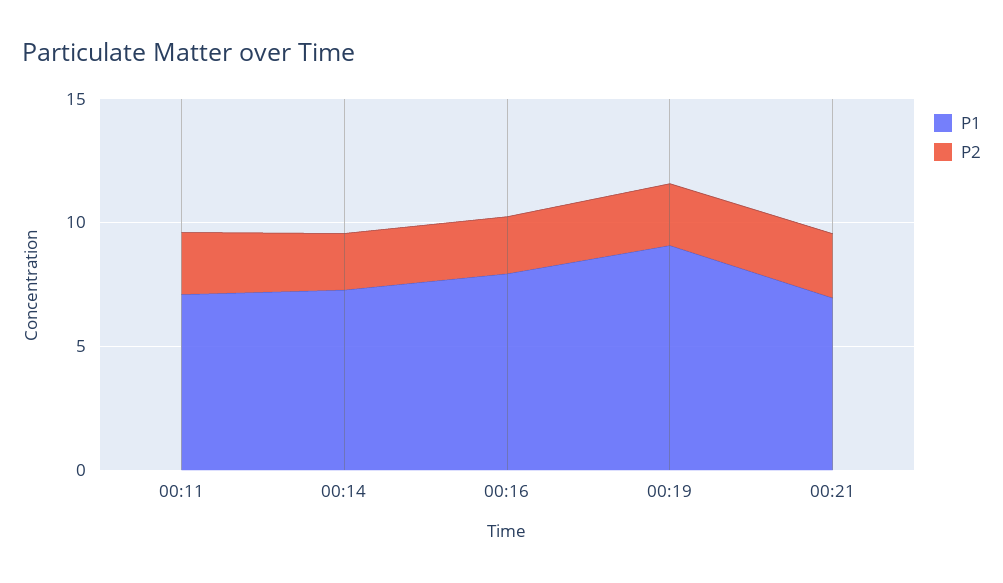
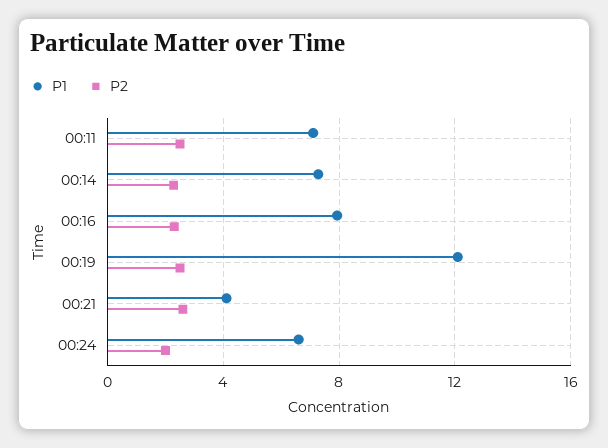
P1, 00:19: 9 -> 12
P1, 00:21: 7 -> 4
P1, 00:24: none -> 6.5
P2, 00:24: none -> 2

